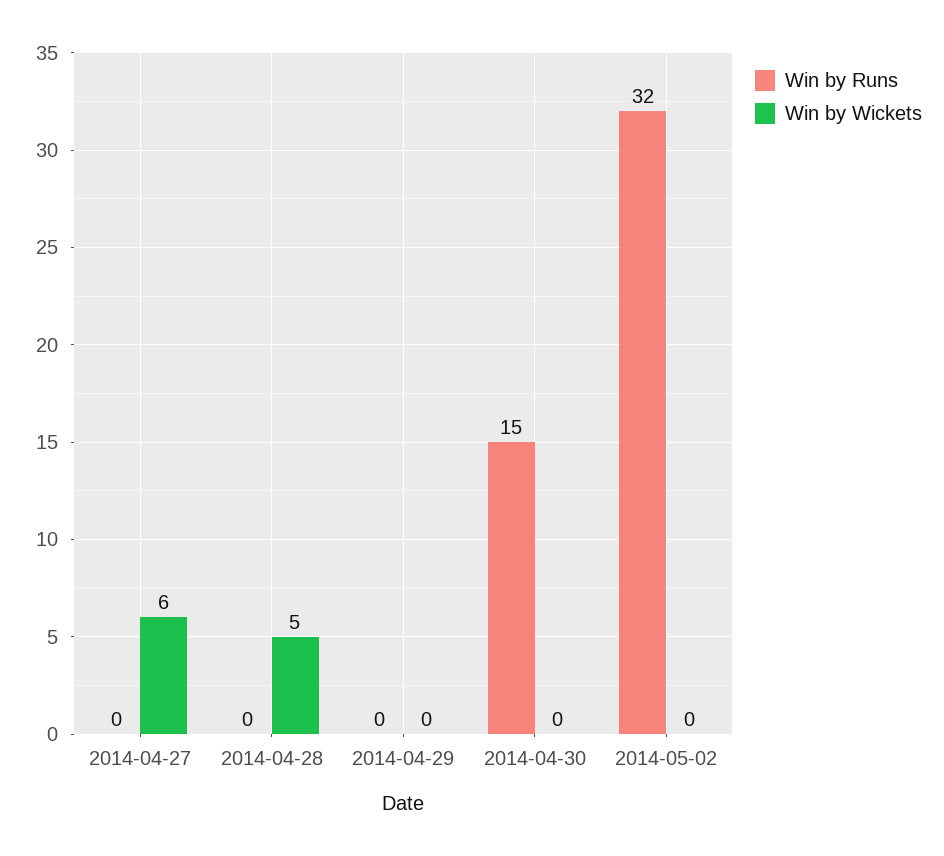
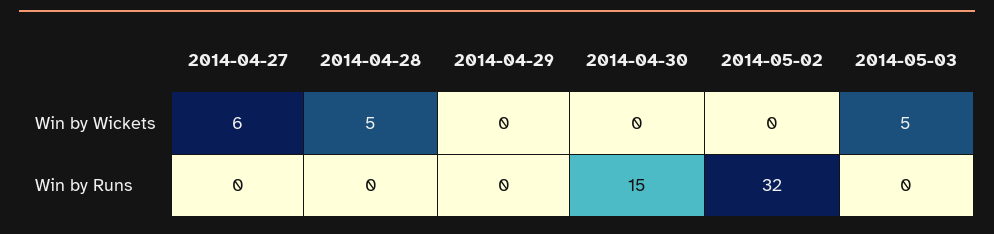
Win by Wickets, 2014-05-03: none -> 5
Win by Runs, 2014-05-03: none -> 0

